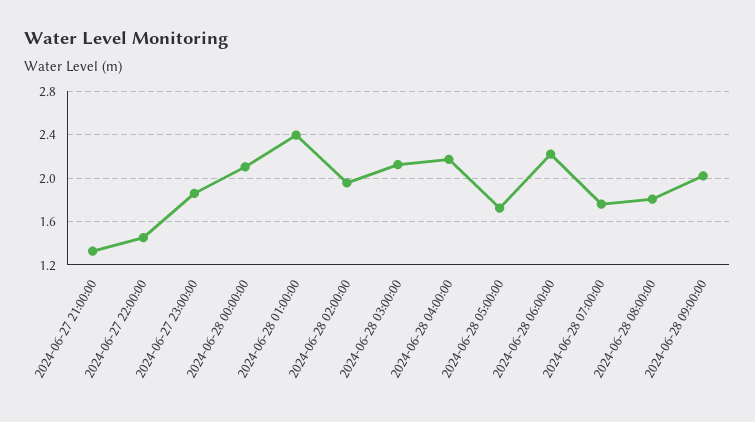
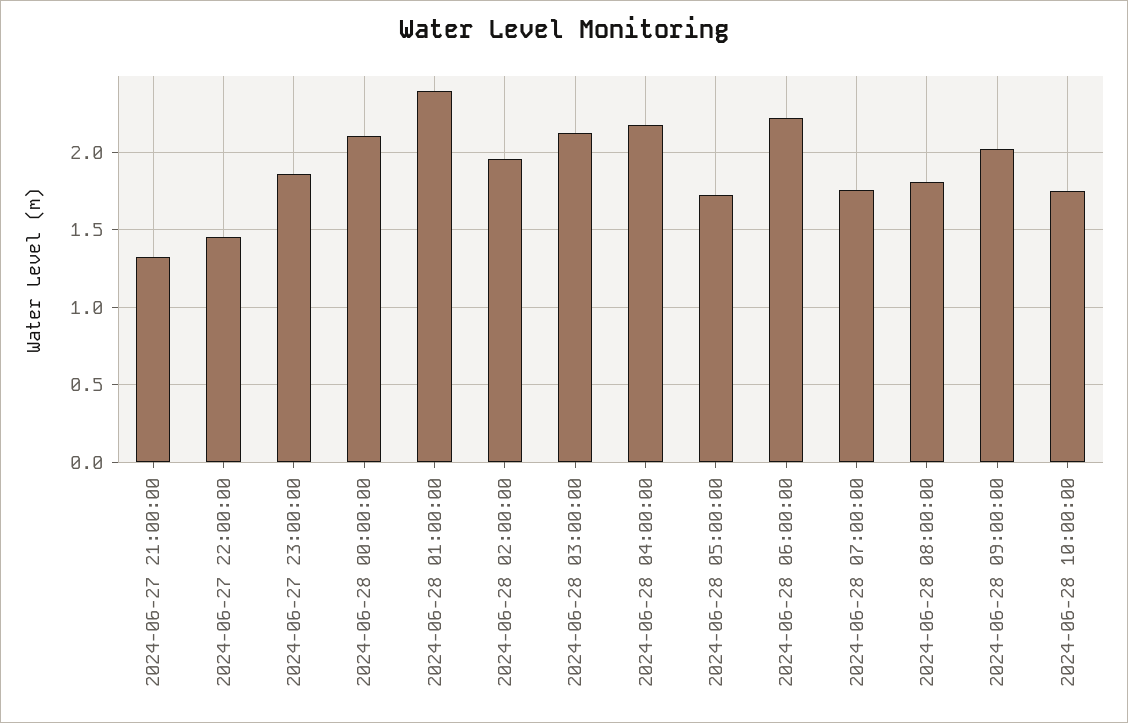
2024-06-28 10:00:00: none -> 1.75

